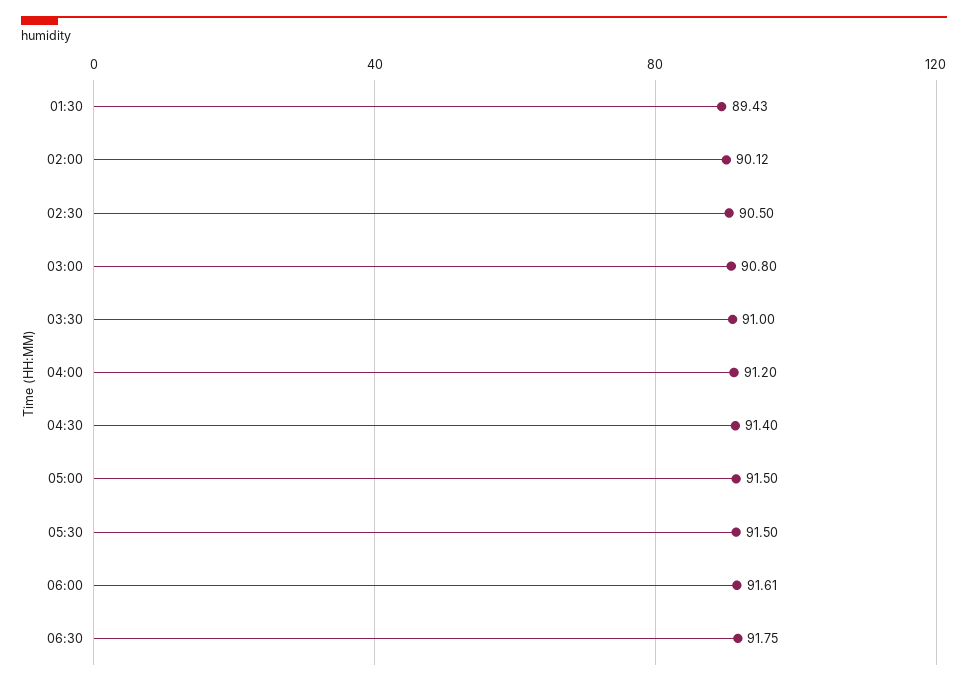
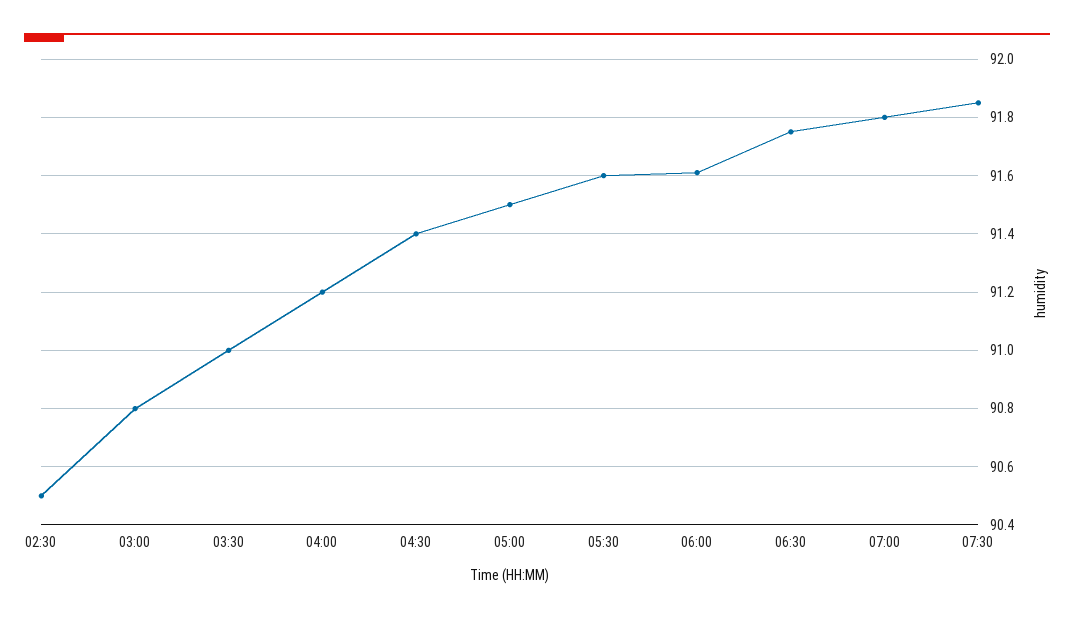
01:30: 89.43 -> none
02:00: 90.12 -> none
05:30: 91.5 -> 91.6
07:00: none -> 91.8
07:30: none -> 91.85

